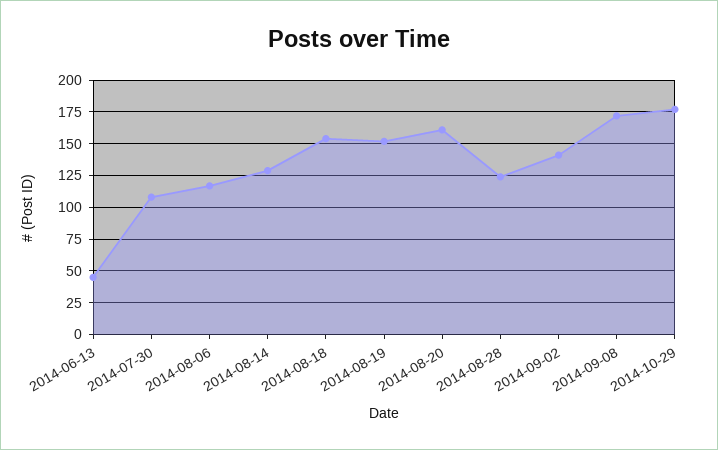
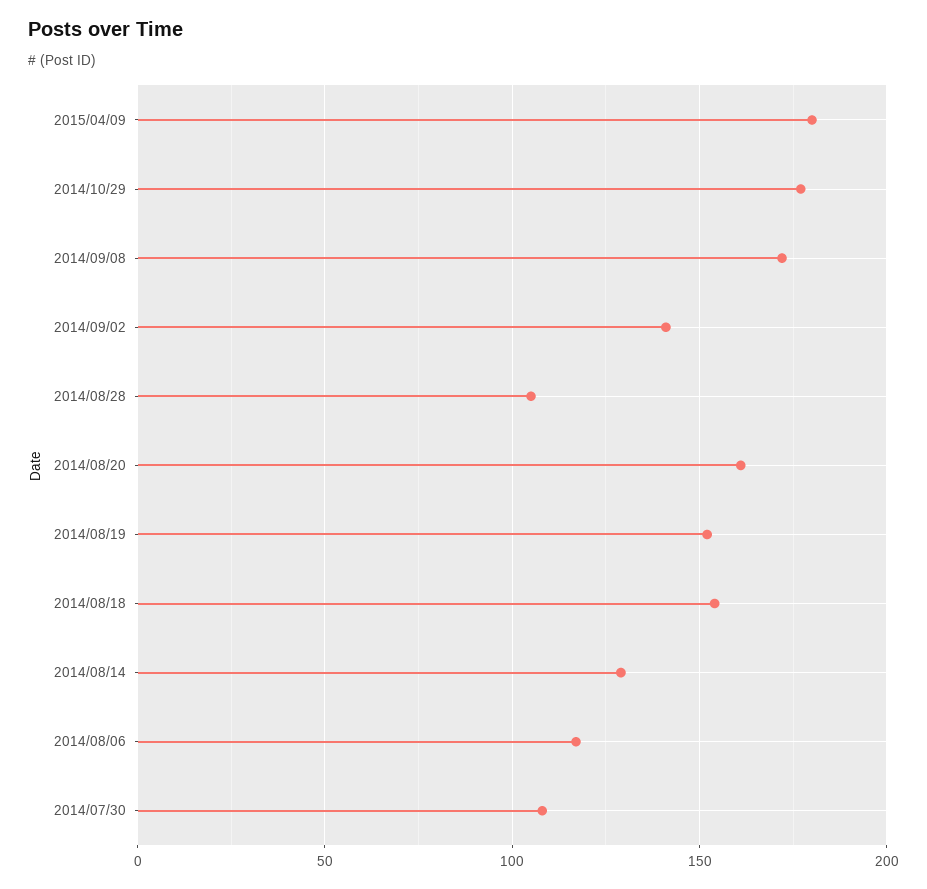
2014-06-13: 45 -> none
2014-08-28: 125 -> 105
2015/04/09: none -> 180

